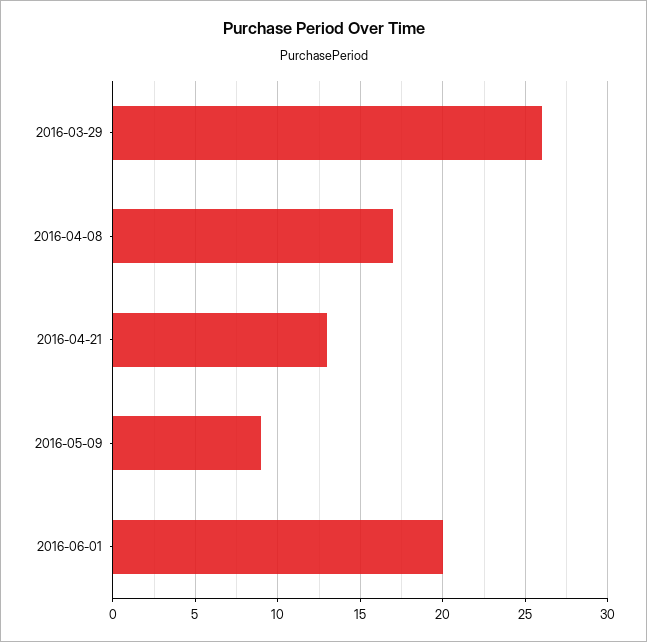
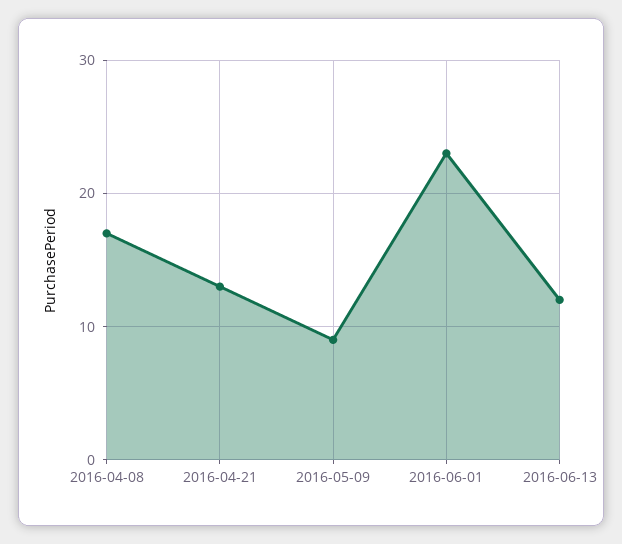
2016-03-29: 26 -> none
2016-06-01: 20 -> 23
2016-06-13: none -> 12

